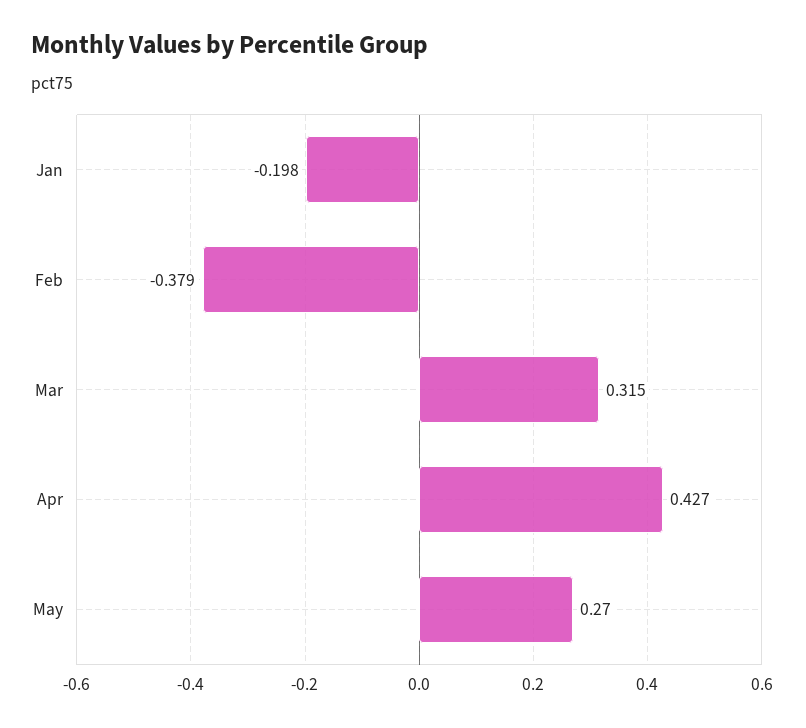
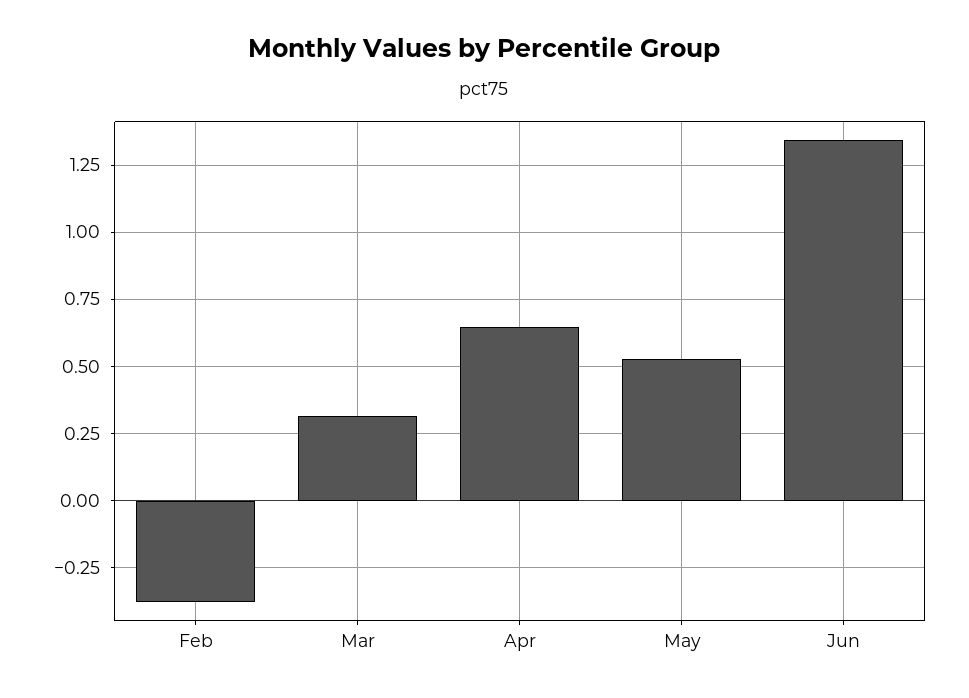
Jan: -0.198 -> none
Apr: 0.427 -> 0.65
May: 0.27 -> 0.525
Jun: none -> 1.35

